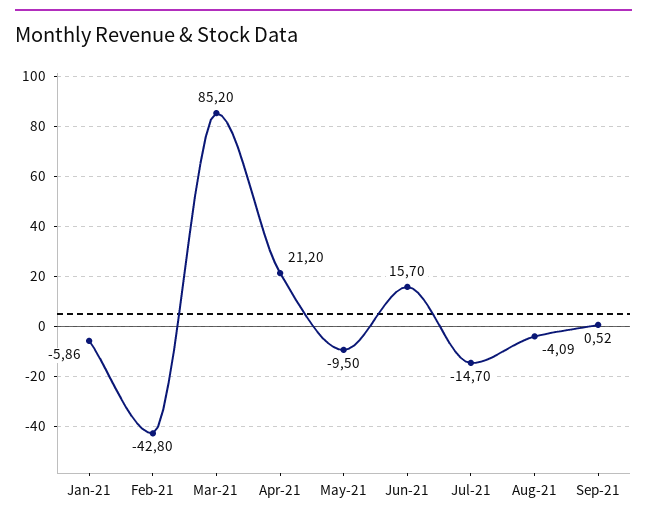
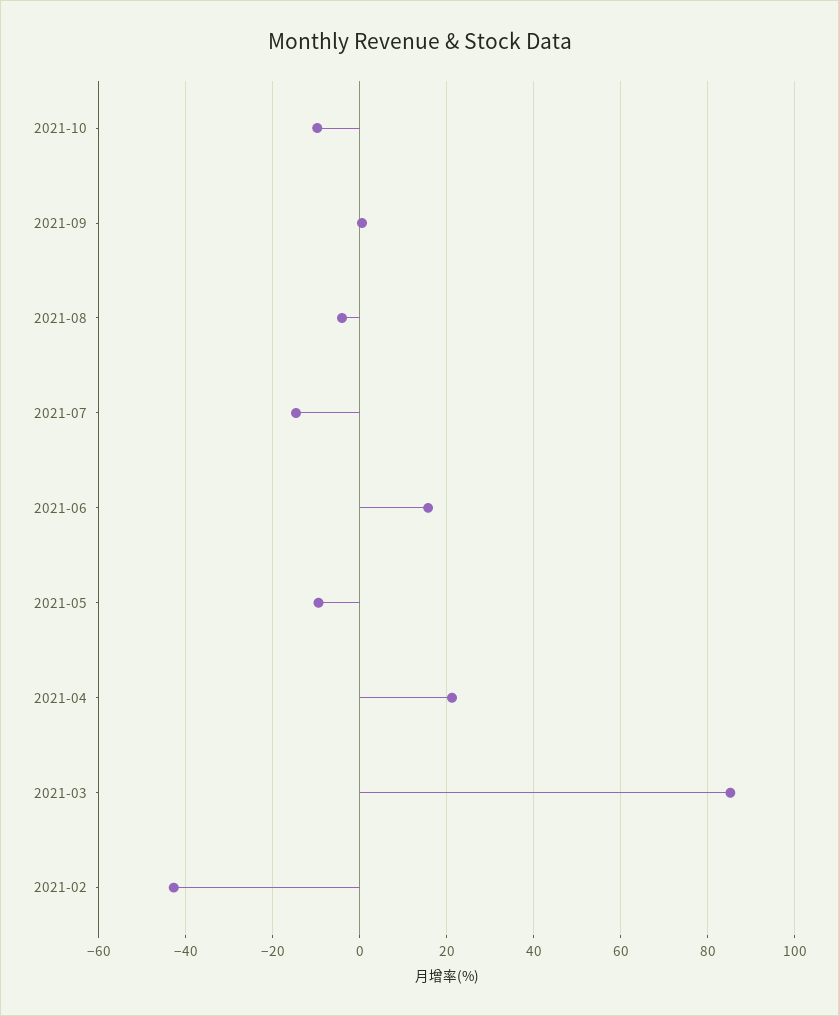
Jan-21: -5.86 -> none
2021-10: none -> -10

